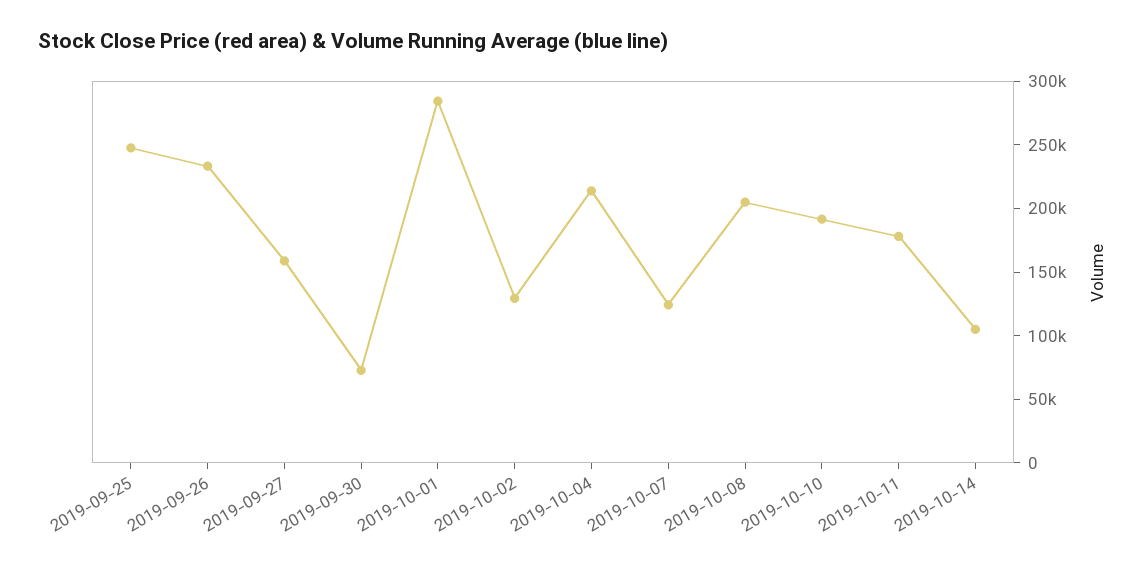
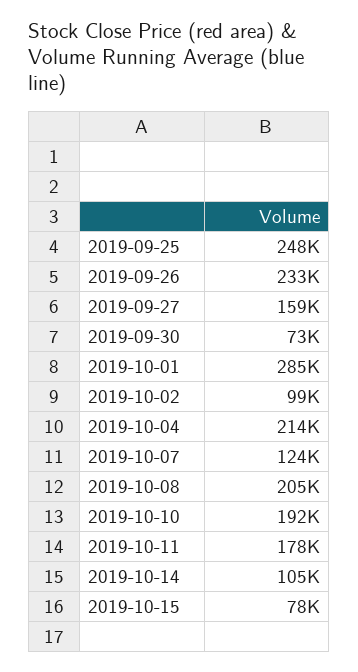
2019-10-02: 130000 -> 99000
2019-10-15: none -> 78000

